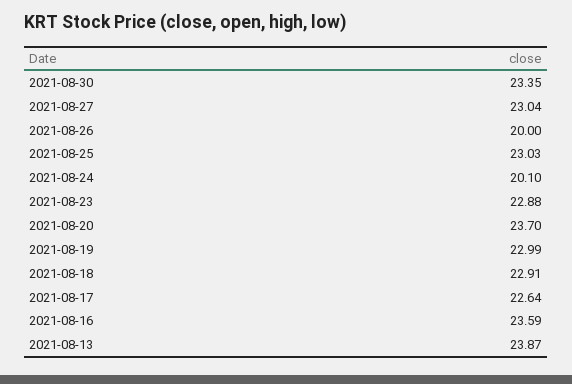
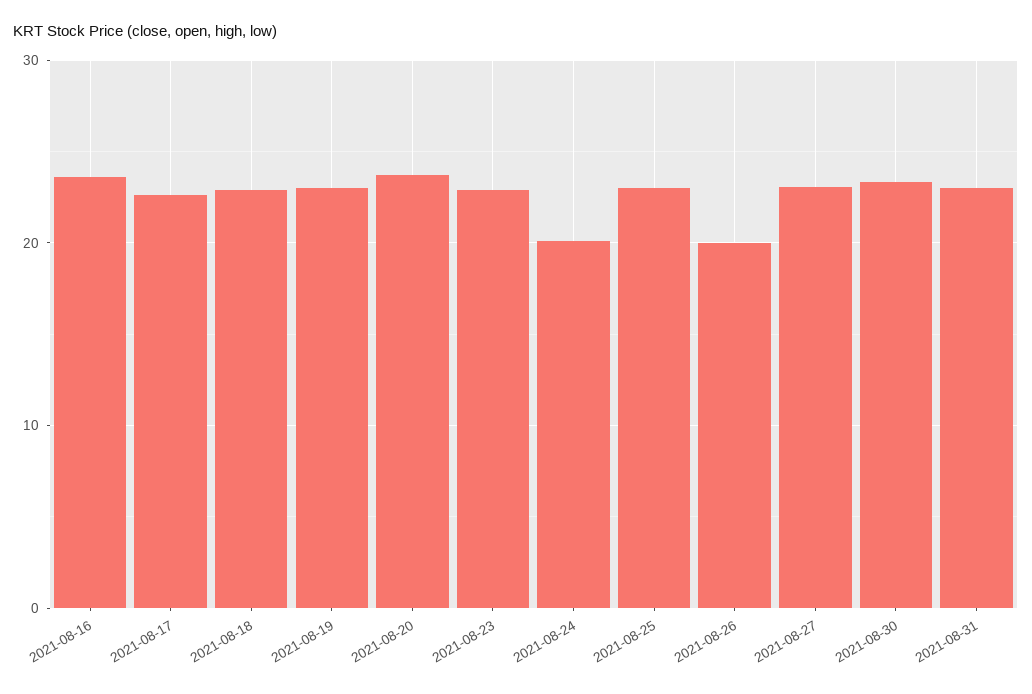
2021-08-13: 23.87 -> none
2021-08-31: none -> 23

